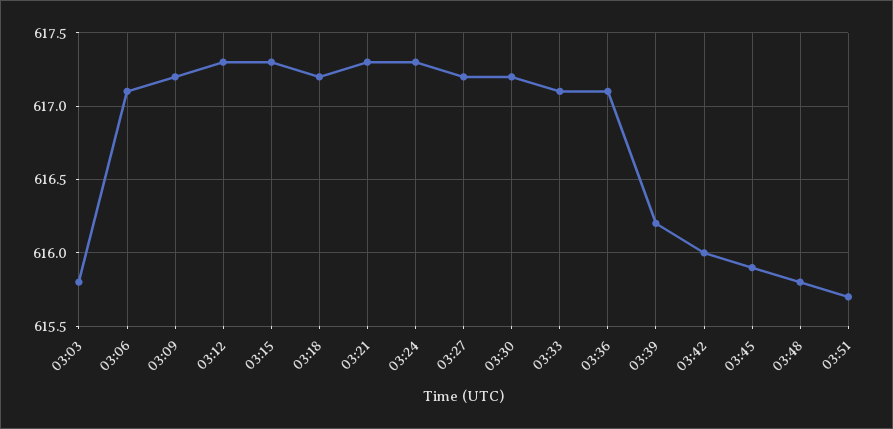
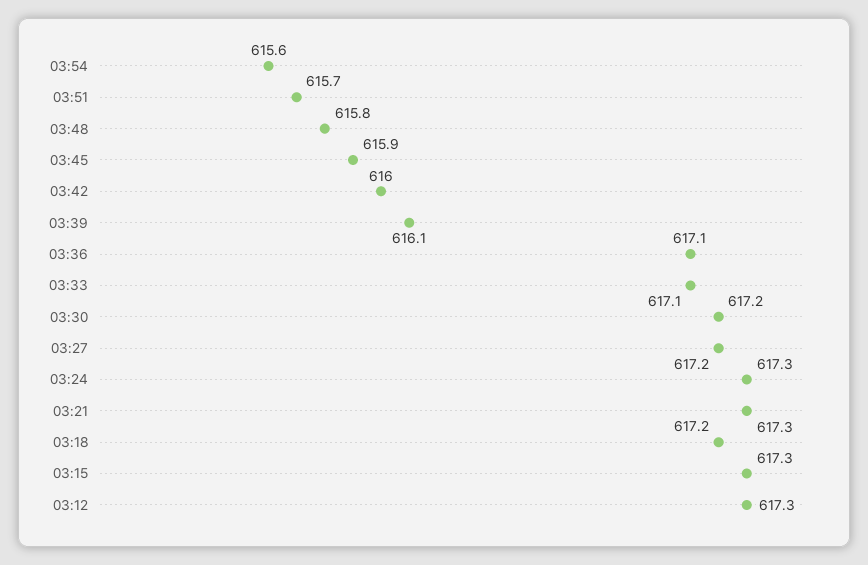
03:03: 615.8 -> none
03:06: 617.1 -> none
03:09: 617.2 -> none
03:39: 616.2 -> 616.1
03:54: none -> 615.6

